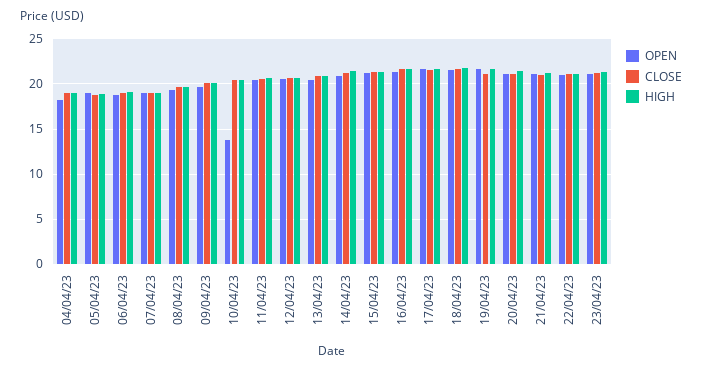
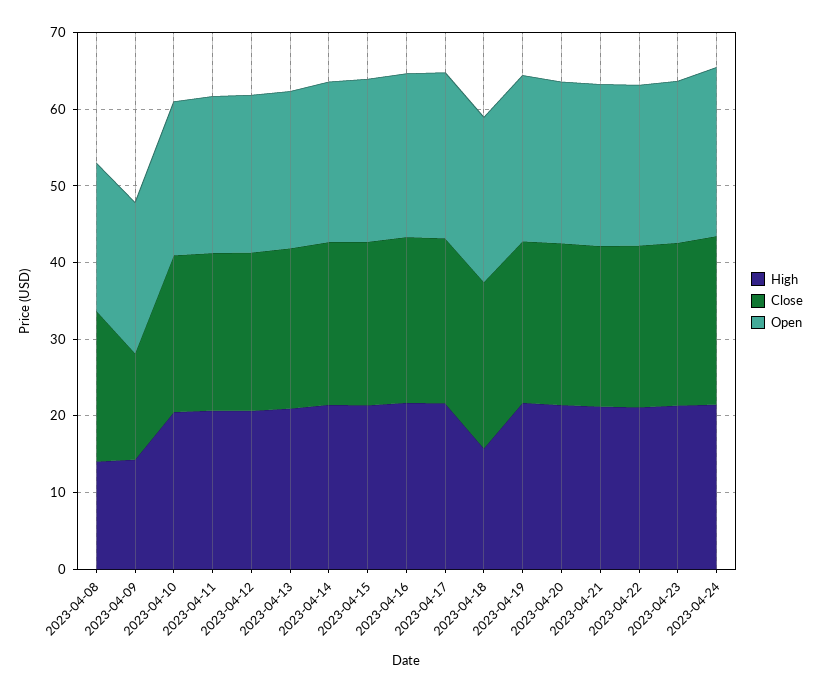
OPEN, 04/04/23: 18 -> none
CLOSE, 04/04/23: 19 -> none
HIGH, 04/04/23: 19 -> none
OPEN, 05/04/23: 19 -> none
CLOSE, 05/04/23: 19 -> none
HIGH, 05/04/23: 19 -> none
OPEN, 06/04/23: 19 -> none
CLOSE, 06/04/23: 19 -> none
HIGH, 06/04/23: 19 -> none
OPEN, 07/04/23: 19 -> none
CLOSE, 07/04/23: 19 -> none
HIGH, 07/04/23: 19 -> none
HIGH, 08/04/23: 20 -> 14
CLOSE, 09/04/23: 20 -> 14
HIGH, 09/04/23: 20 -> 14
OPEN, 10/04/23: 14 -> 20
HIGH, 18/04/23: 22 -> 16
HIGH, 2023-04-24: none -> 22
CLOSE, 2023-04-24: none -> 22
OPEN, 2023-04-24: none -> 22

